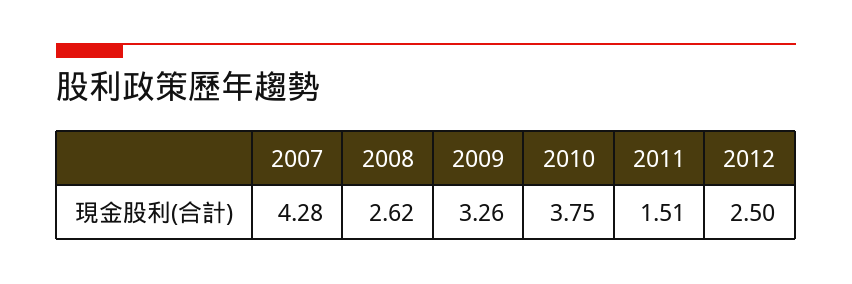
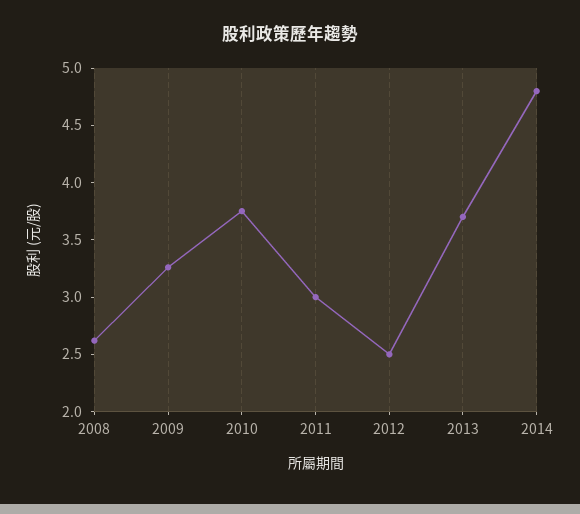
2007: 4.28 -> none
2011: 1.51 -> 3
2013: none -> 3.7
2014: none -> 4.8

